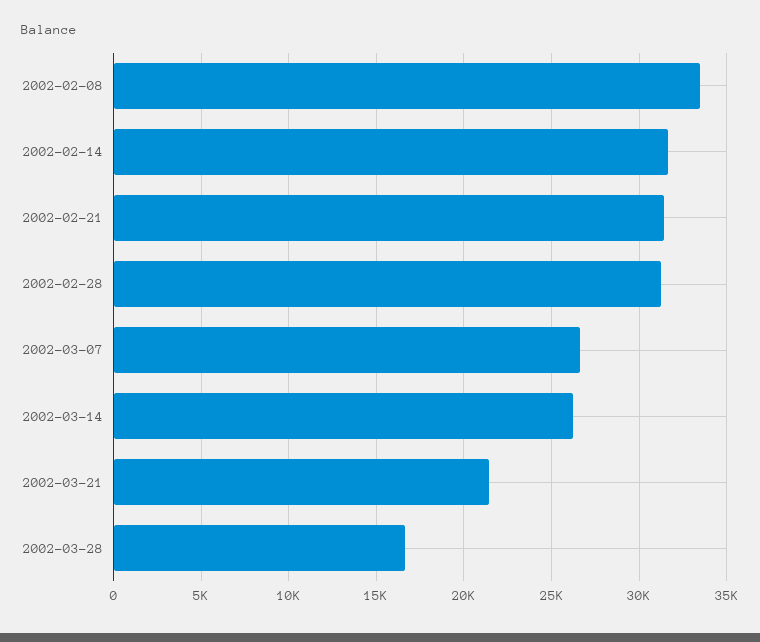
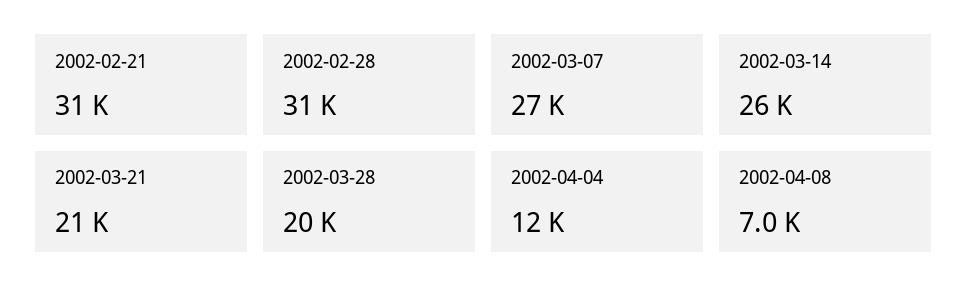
2002-02-08: 33500 -> none
2002-02-14: 31500 -> none
2002-03-28: 16500 -> 20000
2002-04-04: none -> 12000
2002-04-08: none -> 7000

